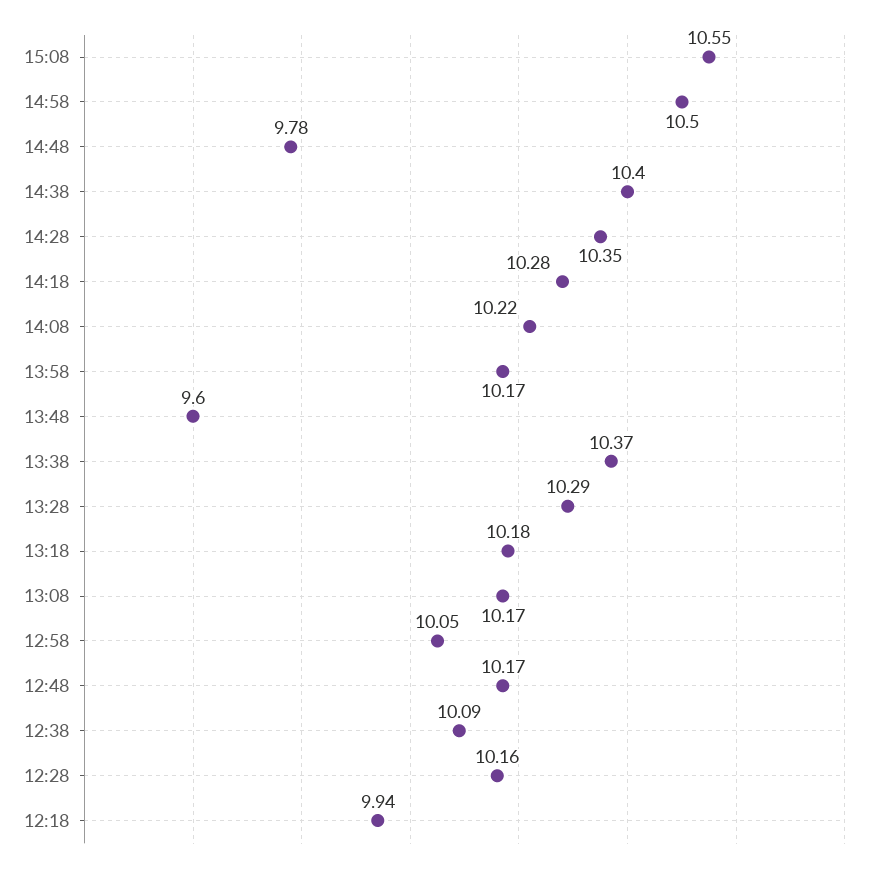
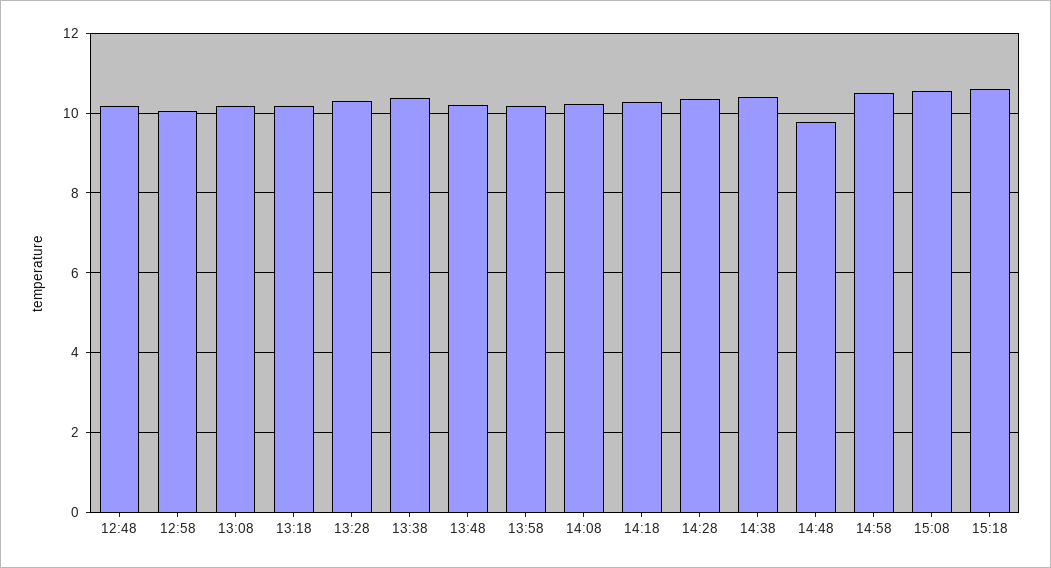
13:48: 9.6 -> 10.2
12:38: 10.09 -> none
12:28: 10.16 -> none
12:18: 9.94 -> none
15:18: none -> 10.6

